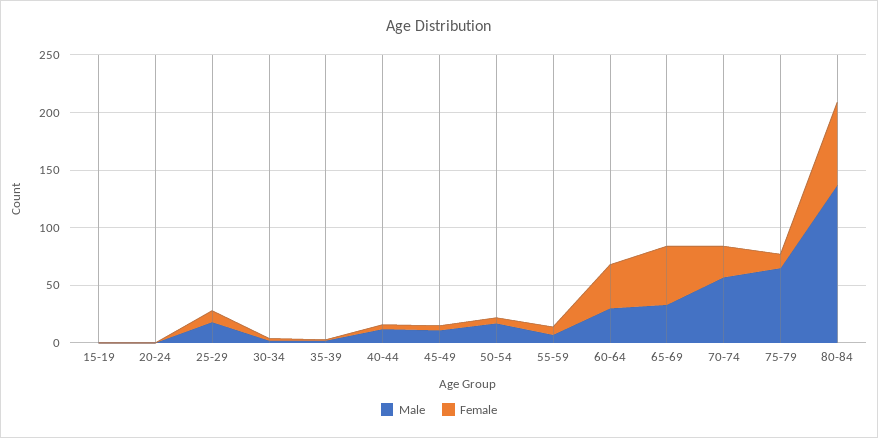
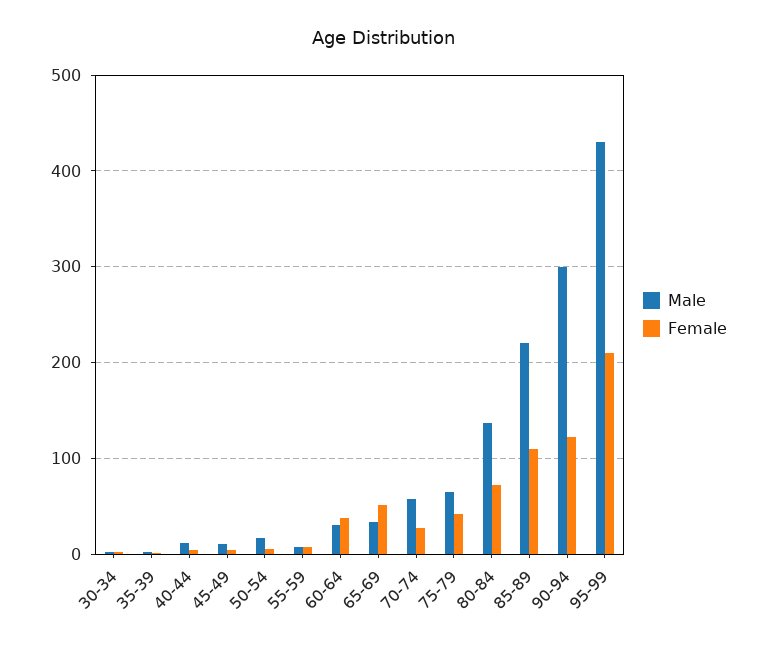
Male, 15-19: 0 -> none
Female, 15-19: 0 -> none
Male, 20-24: 0 -> none
Female, 20-24: 0 -> none
Male, 25-29: 20 -> none
Female, 25-29: 10 -> none
Female, 75-79: 10 -> 40
Male, 85-89: none -> 220
Female, 85-89: none -> 110
Male, 90-94: none -> 300
Female, 90-94: none -> 120
Male, 95-99: none -> 430
Female, 95-99: none -> 210

